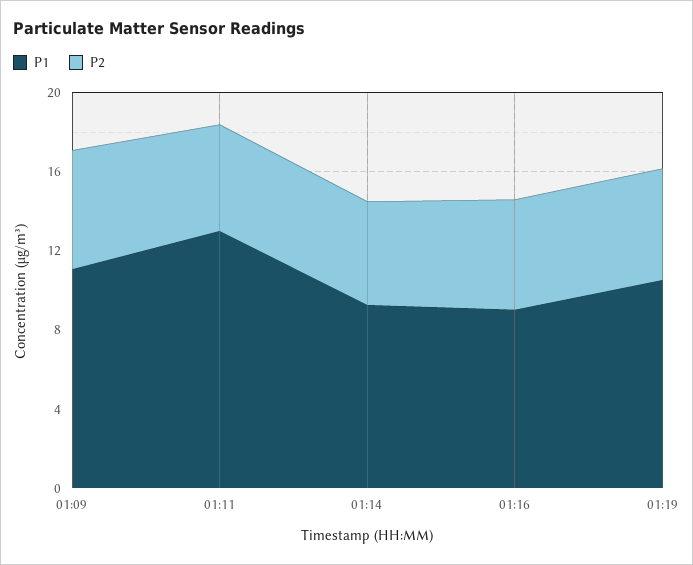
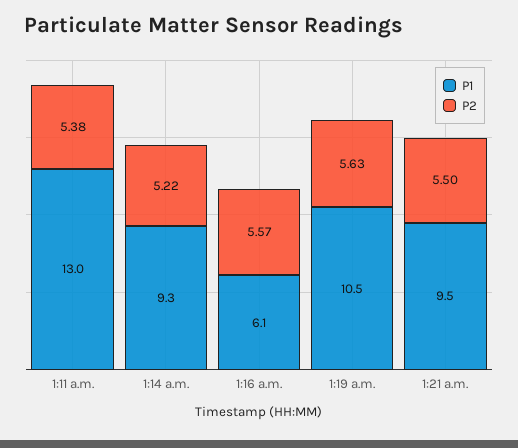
P1, 01:09: 11 -> none
P2, 01:09: 6 -> none
P1, 01:16: 9 -> 6.1
P1, 1:21 a.m.: none -> 9.5
P2, 1:21 a.m.: none -> 5.5

